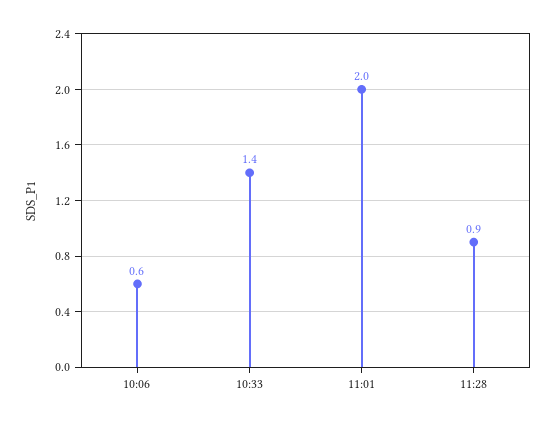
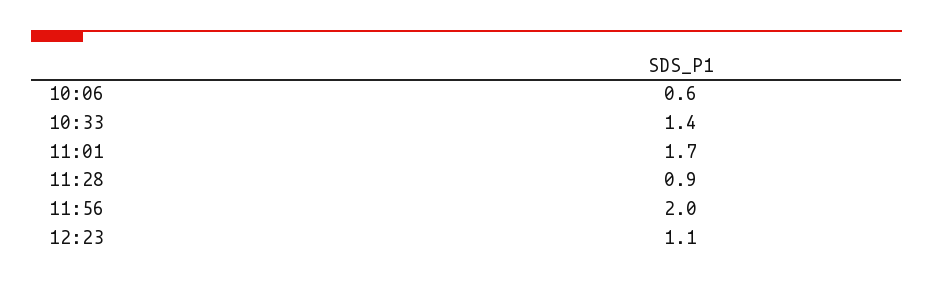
11:01: 2 -> 1.7
11:56: none -> 2
12:23: none -> 1.1

